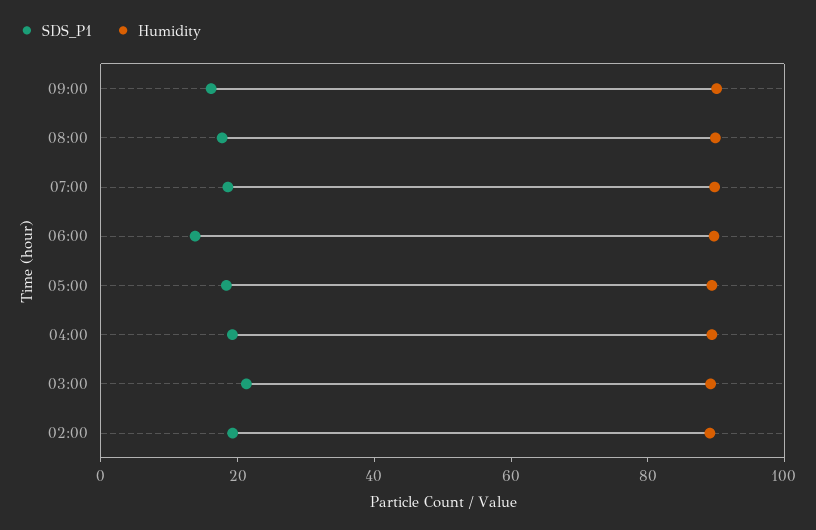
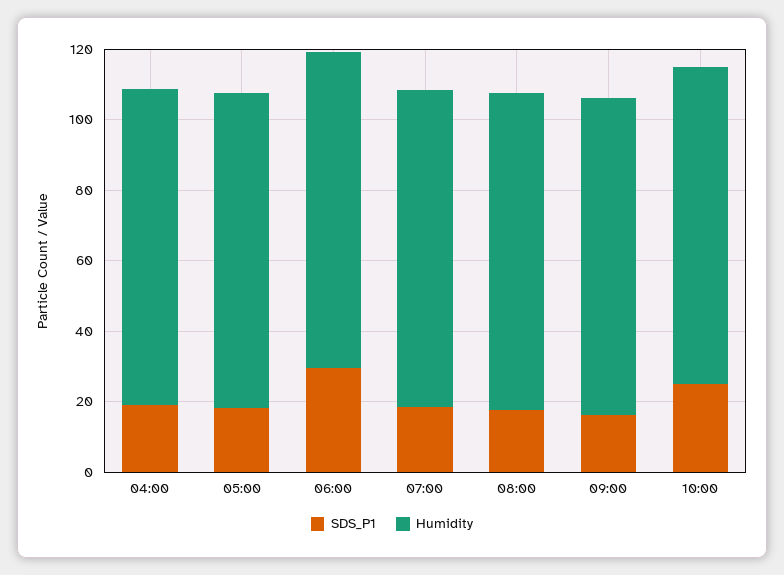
SDS_P1, 06:00: 15 -> 30
SDS_P1, 03:00: 20 -> none
Humidity, 03:00: 90 -> none
SDS_P1, 02:00: 20 -> none
Humidity, 02:00: 90 -> none
SDS_P1, 10:00: none -> 25
Humidity, 10:00: none -> 90

